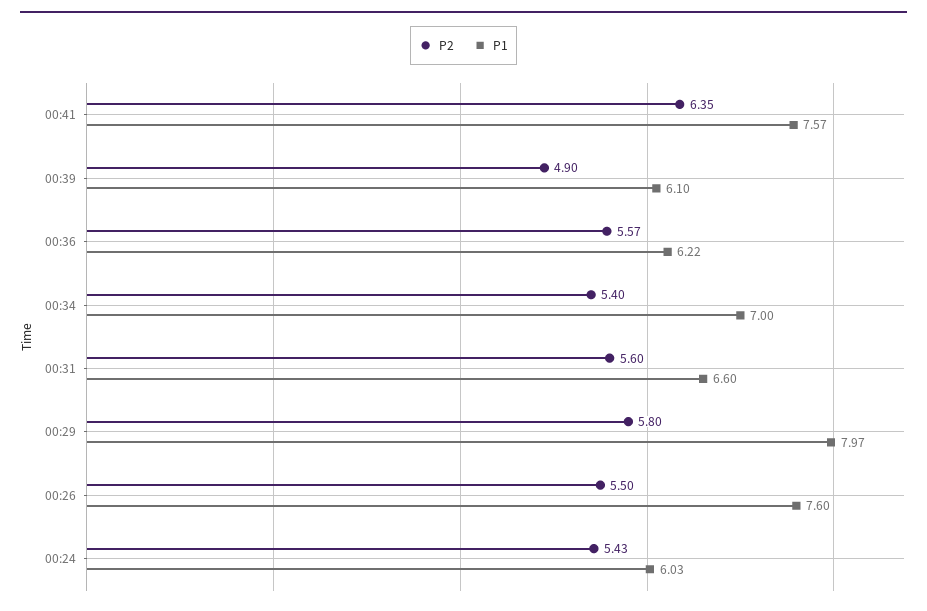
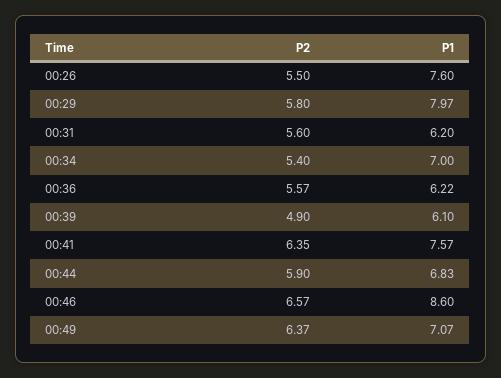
P1, 00:31: 6.6 -> 6.2
P2, 00:24: 5.43 -> none
P1, 00:24: 6.03 -> none
P2, 00:44: none -> 5.9
P1, 00:44: none -> 6.83
P2, 00:46: none -> 6.57
P1, 00:46: none -> 8.6
P2, 00:49: none -> 6.37
P1, 00:49: none -> 7.07

